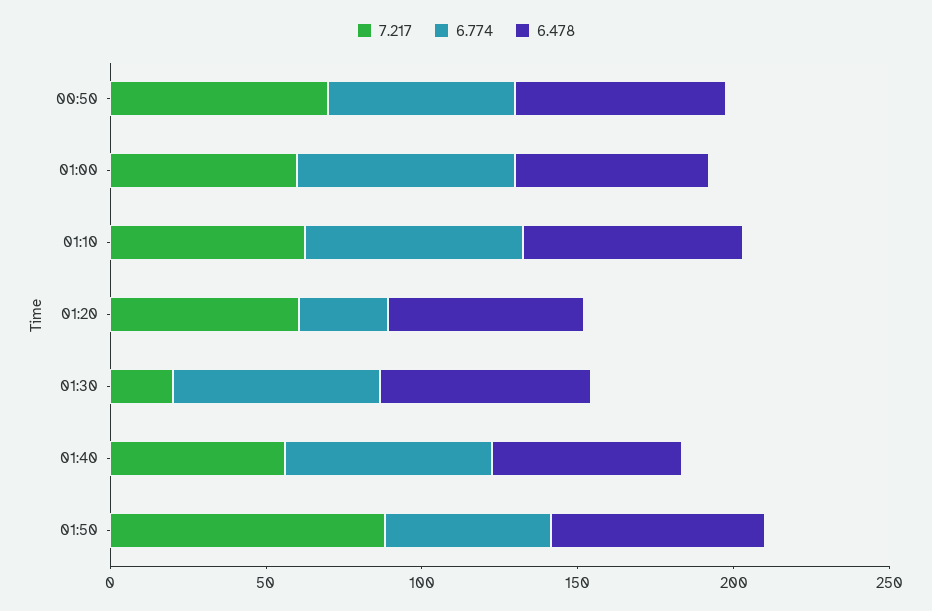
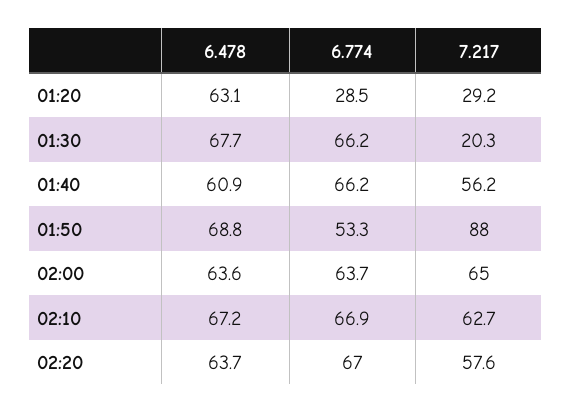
7.217, 00:50: 70 -> none
6.774, 00:50: 60 -> none
6.478, 00:50: 70 -> none
7.217, 01:00: 60 -> none
6.774, 01:00: 70 -> none
6.478, 01:00: 60 -> none
7.217, 01:10: 60 -> none
6.774, 01:10: 70 -> none
6.478, 01:10: 70 -> none
7.217, 01:20: 60 -> 29.2
6.478, 02:00: none -> 63.6
6.774, 02:00: none -> 63.7
7.217, 02:00: none -> 65
6.478, 02:10: none -> 67.2
6.774, 02:10: none -> 66.9
7.217, 02:10: none -> 62.7
6.478, 02:20: none -> 63.7
6.774, 02:20: none -> 67
7.217, 02:20: none -> 57.6

